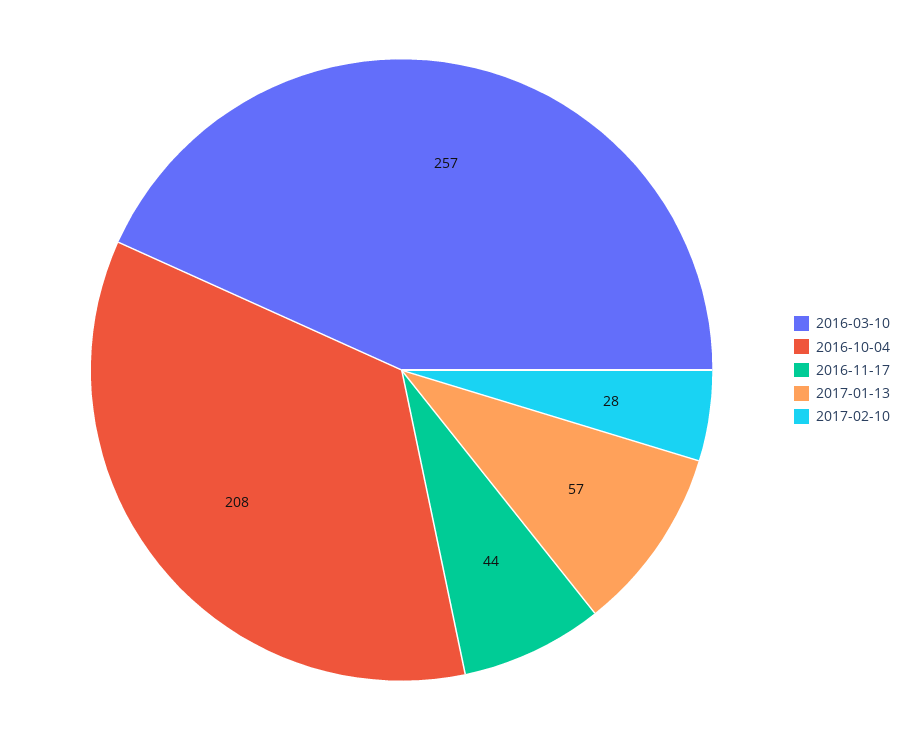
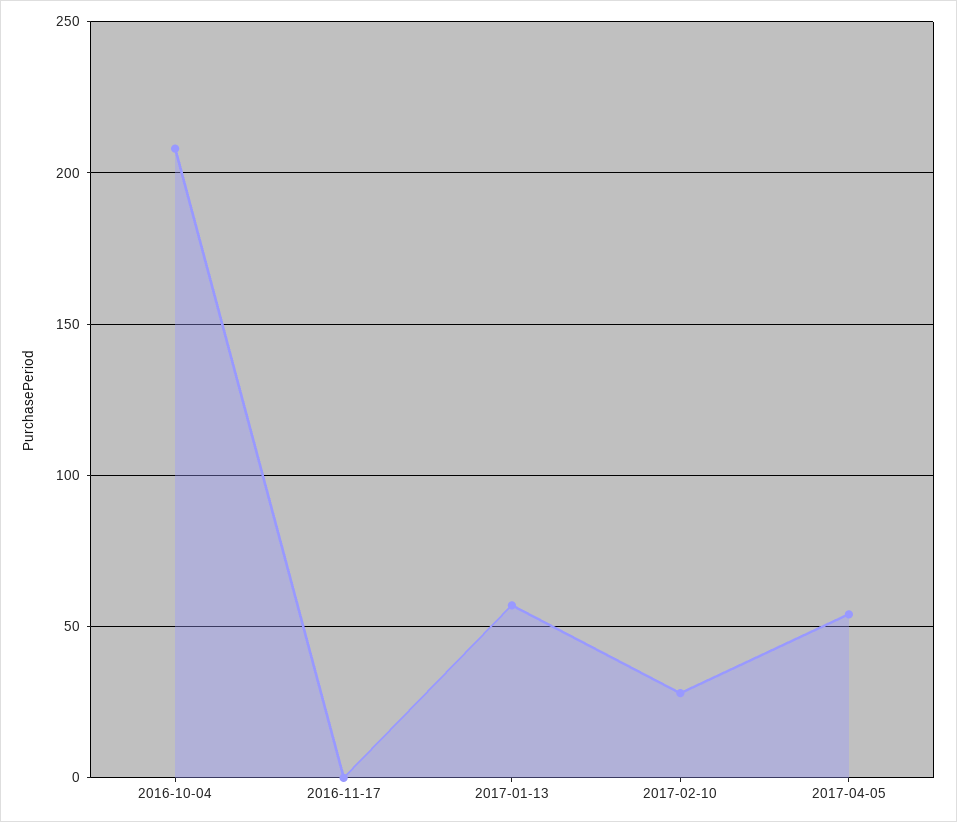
2016-03-10: 257 -> none
2016-11-17: 44 -> 0
2017-04-05: none -> 55

